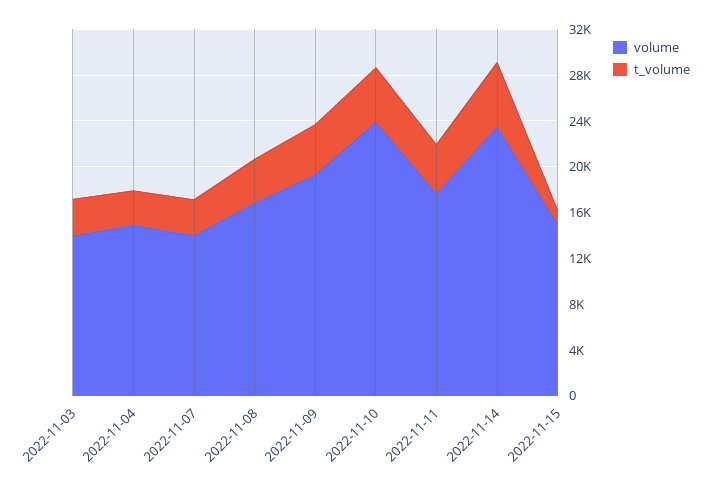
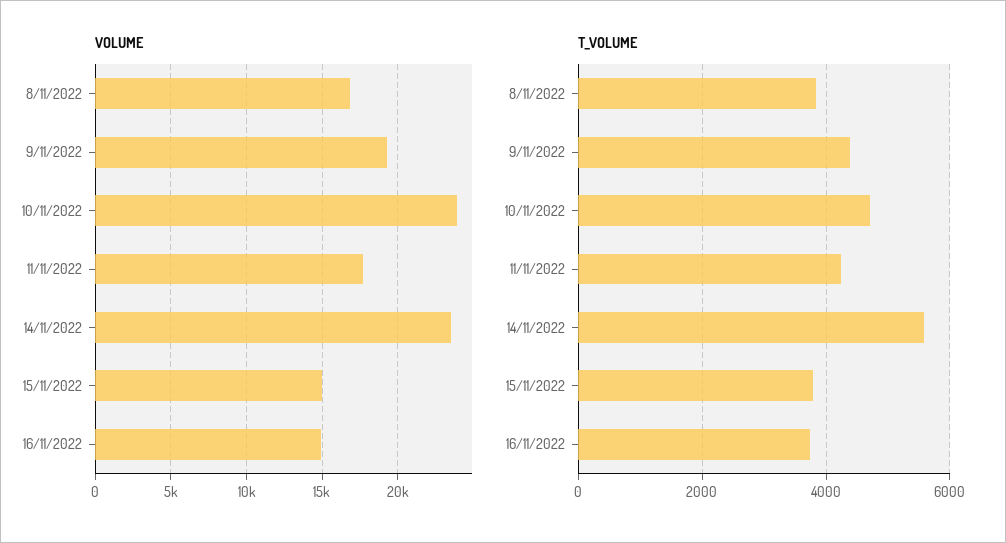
volume, 2022-11-03: 14000 -> none
t_volume, 2022-11-03: 3000 -> none
volume, 2022-11-04: 15000 -> none
t_volume, 2022-11-04: 3000 -> none
volume, 2022-11-07: 14000 -> none
t_volume, 2022-11-07: 3000 -> none
t_volume, 2022-11-15: 1000 -> 3800
volume, 16/11/2022: none -> 15000
t_volume, 16/11/2022: none -> 3800

